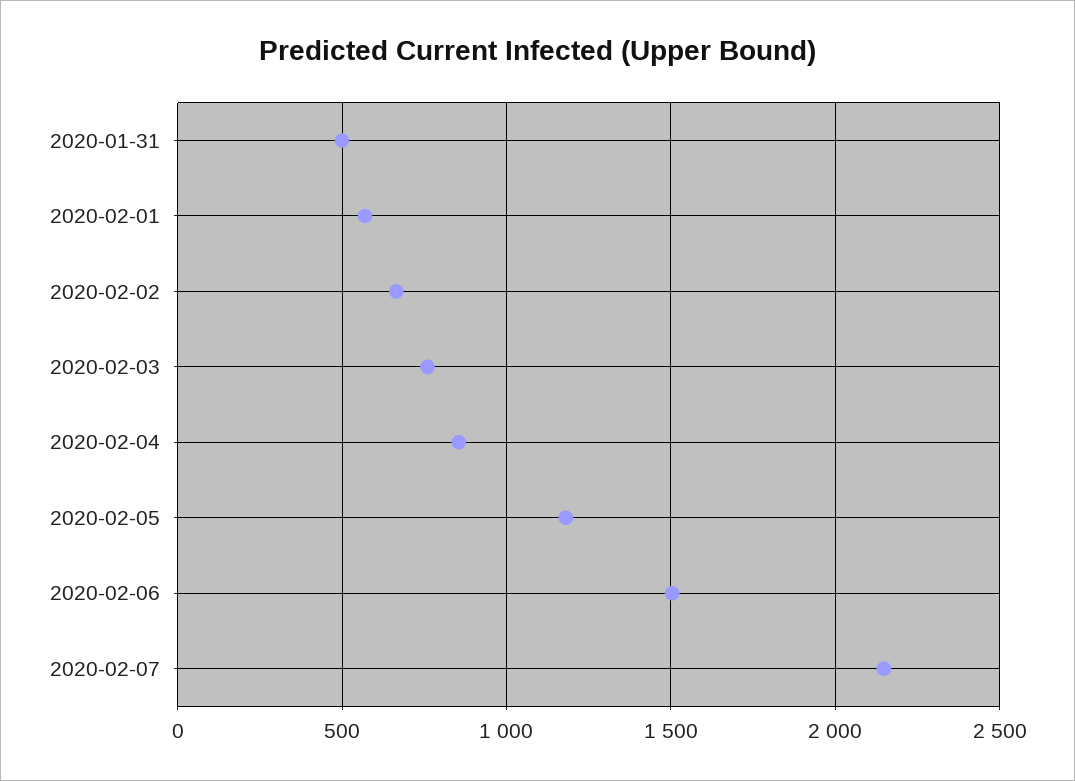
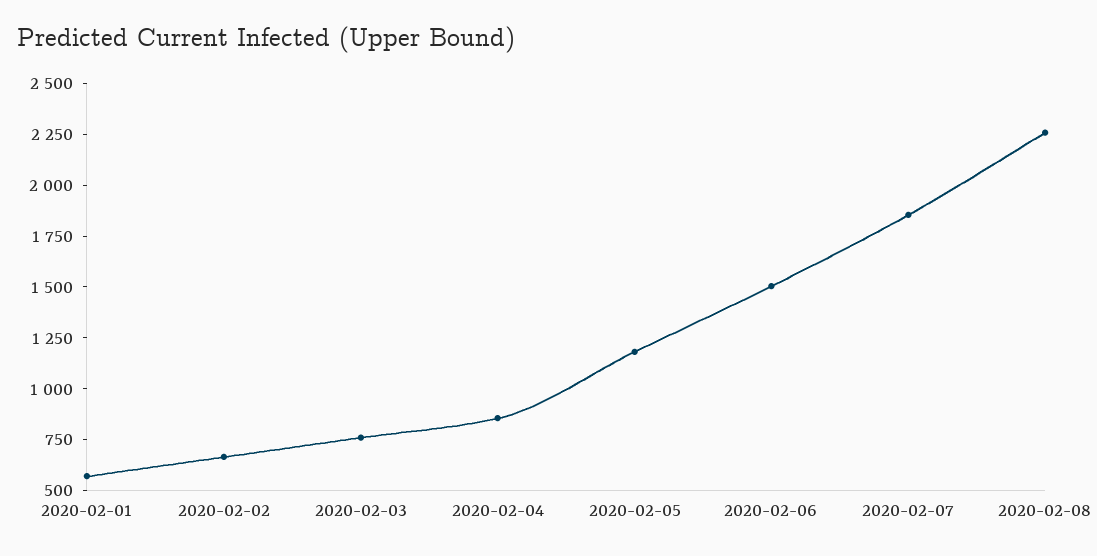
2020-01-31: 500 -> none
2020-02-07: 2150 -> 1850
2020-02-08: none -> 2250

